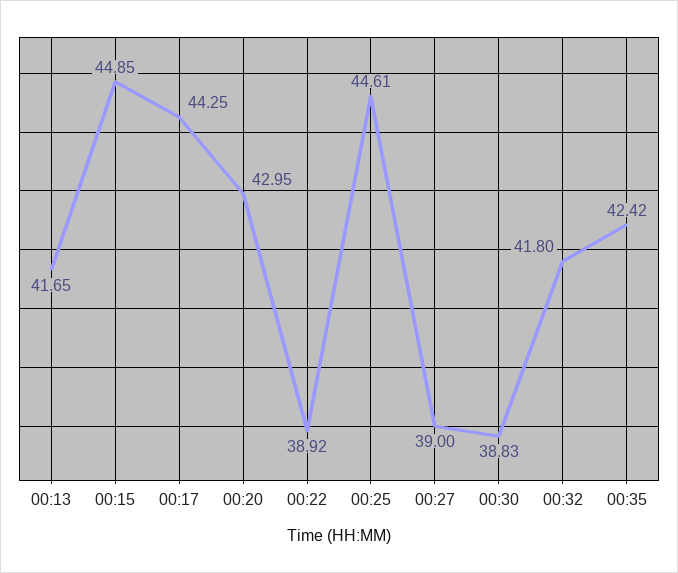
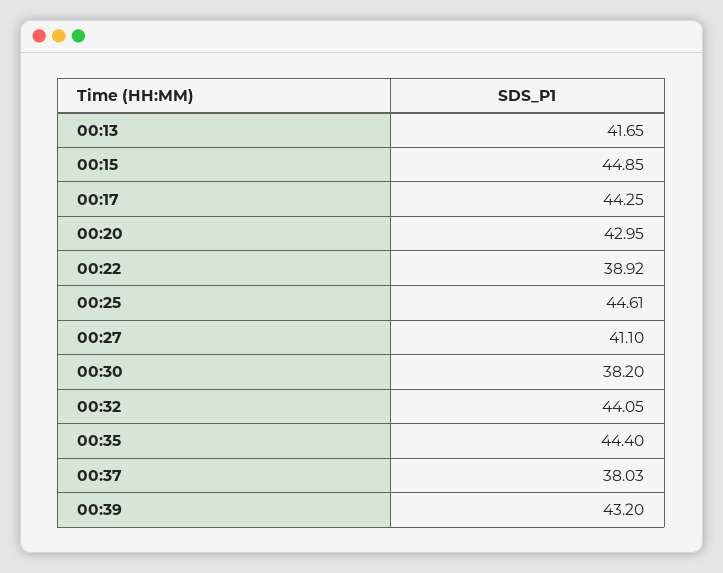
00:27: 39 -> 41.1
00:30: 38.83 -> 38.2
00:32: 41.8 -> 44.05
00:35: 42.42 -> 44.4
00:37: none -> 38.03
00:39: none -> 43.2

